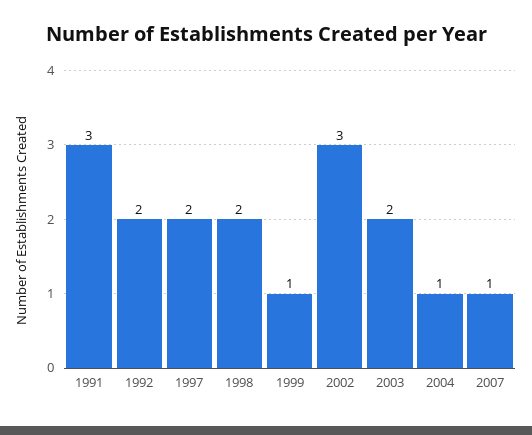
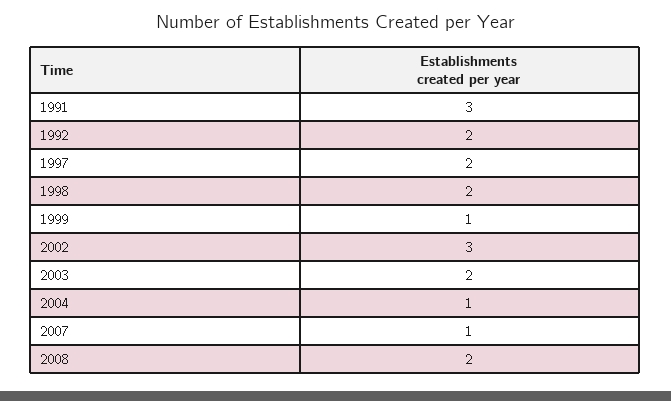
2008: none -> 2

